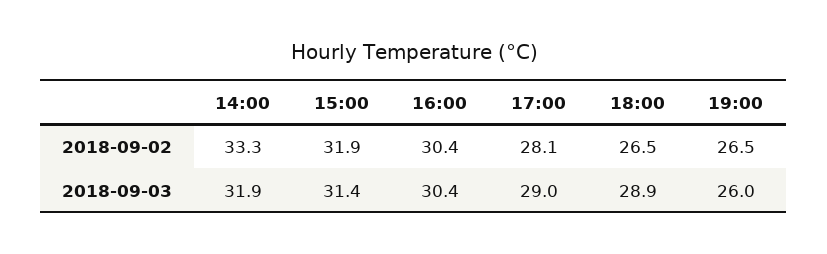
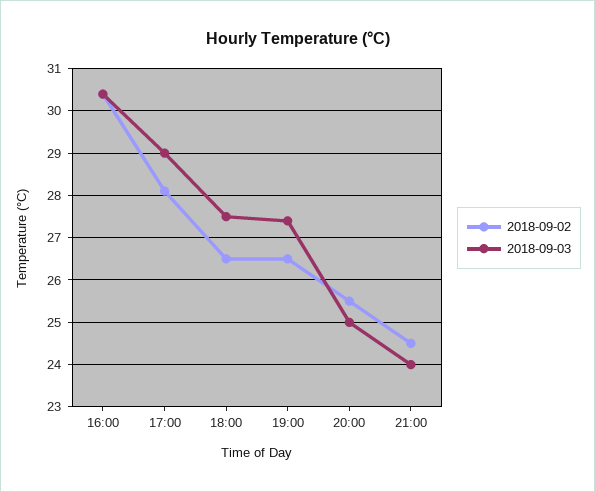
2018-09-02, 14:00: 33.3 -> none
2018-09-02, 15:00: 31.9 -> none
2018-09-03, 14:00: 31.9 -> none
2018-09-03, 15:00: 31.4 -> none
2018-09-03, 18:00: 28.9 -> 27.5
2018-09-03, 19:00: 26 -> 27.5
2018-09-02, 20:00: none -> 25.5
2018-09-03, 20:00: none -> 25
2018-09-02, 21:00: none -> 24.5
2018-09-03, 21:00: none -> 24

